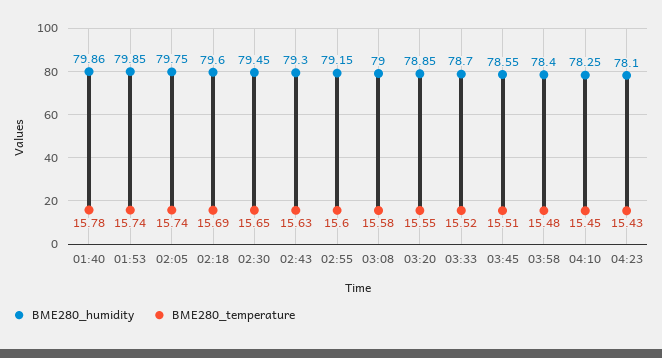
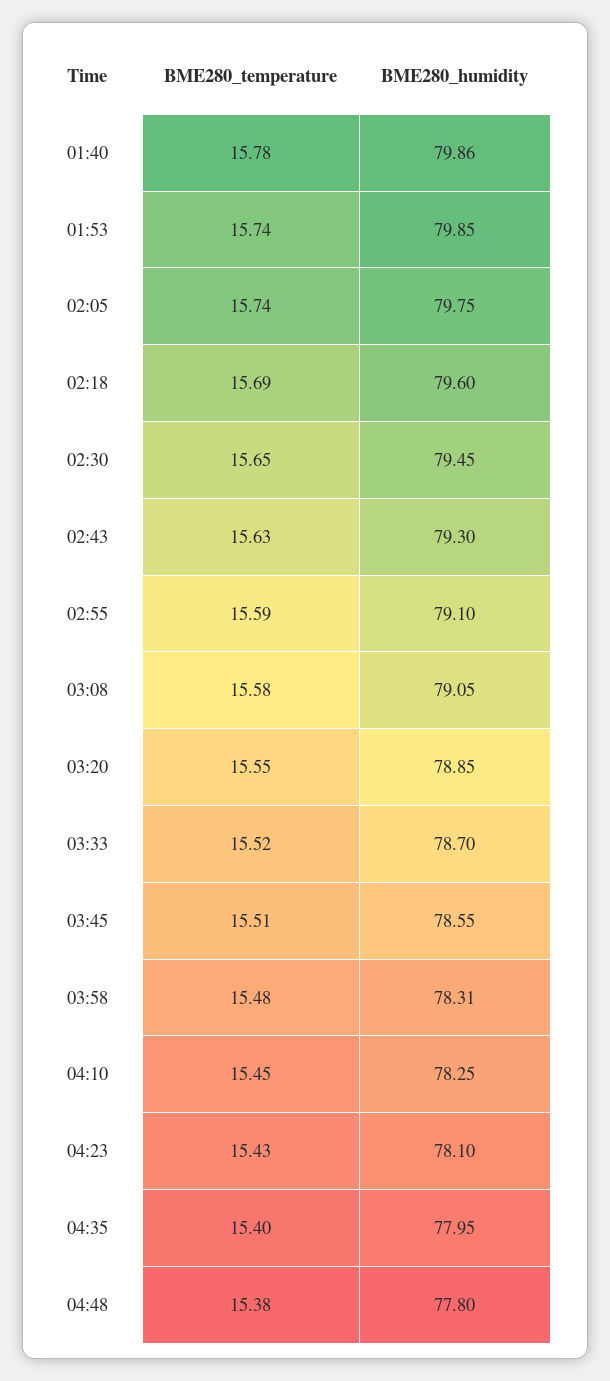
BME280_humidity, 02:55: 79.15 -> 79.1
BME280_temperature, 02:55: 15.6 -> 15.59
BME280_humidity, 03:08: 79 -> 79.05
BME280_humidity, 03:58: 78.4 -> 78.31
BME280_temperature, 04:35: none -> 15.4
BME280_humidity, 04:35: none -> 77.95
BME280_temperature, 04:48: none -> 15.38
BME280_humidity, 04:48: none -> 77.8

